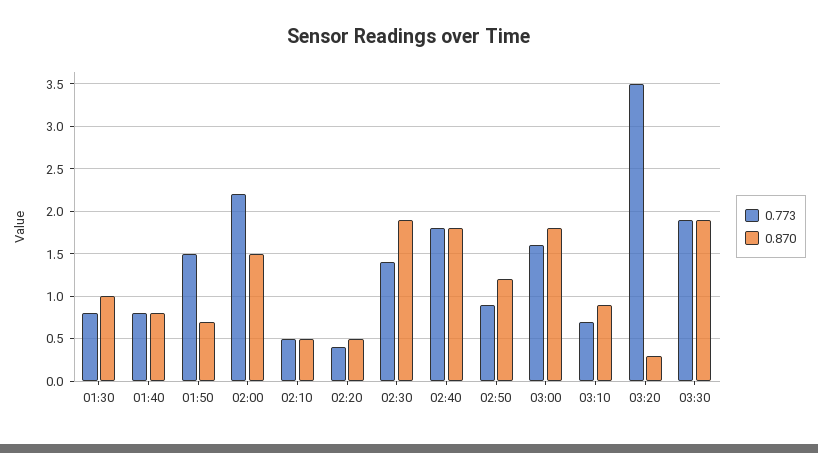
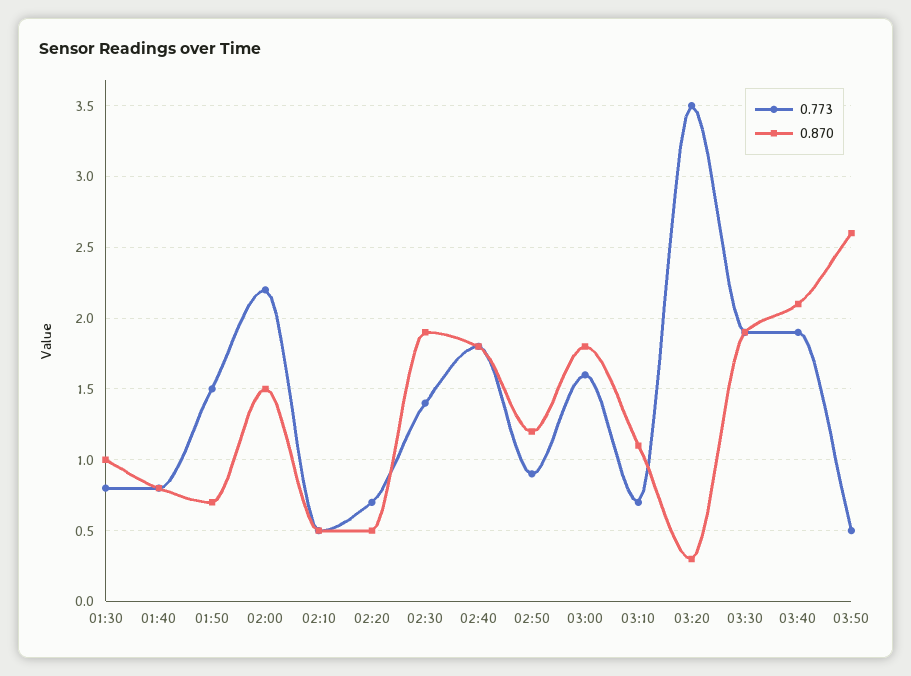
0.773, 02:20: 0.4 -> 0.7
0.870, 03:10: 0.9 -> 1.1
0.773, 03:40: none -> 1.9
0.870, 03:40: none -> 2.1
0.773, 03:50: none -> 0.5
0.870, 03:50: none -> 2.6

